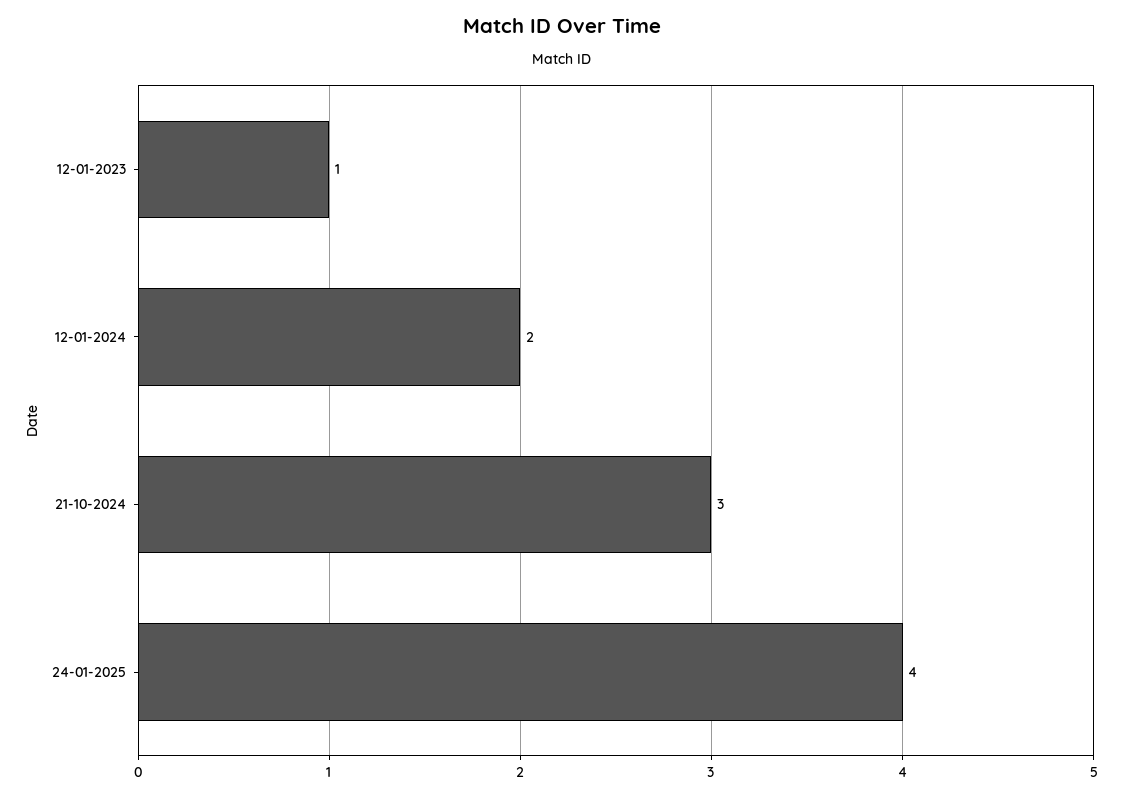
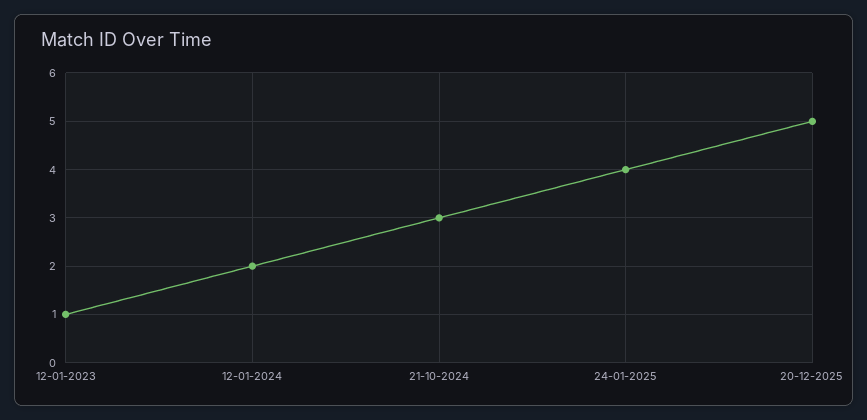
20-12-2025: none -> 5

